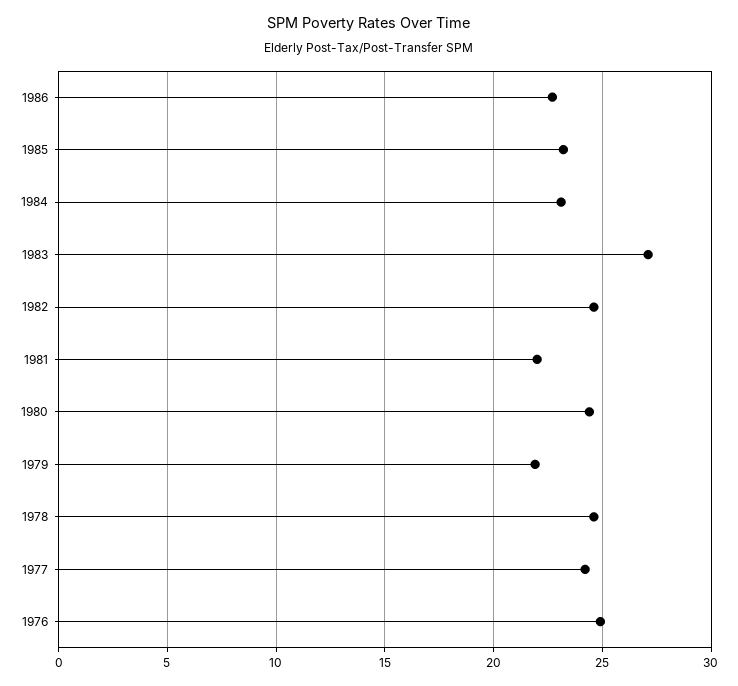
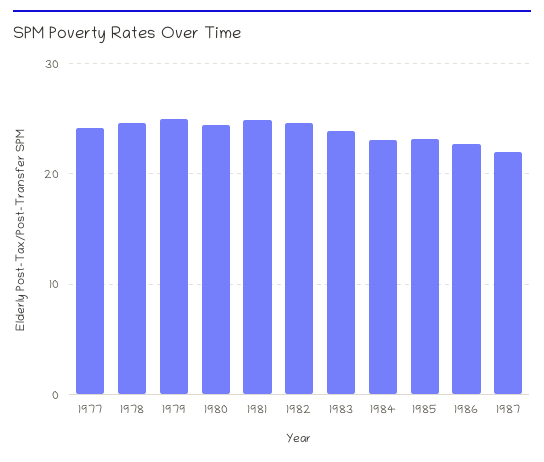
1983: 27 -> 24
1981: 22 -> 25
1979: 22 -> 25
1976: 25 -> none
1987: none -> 22

